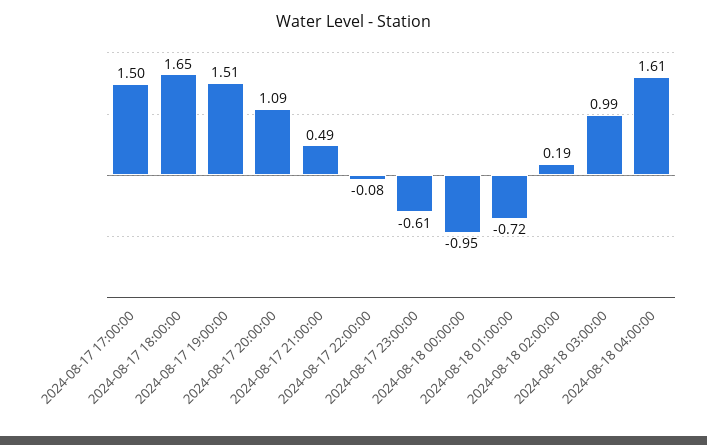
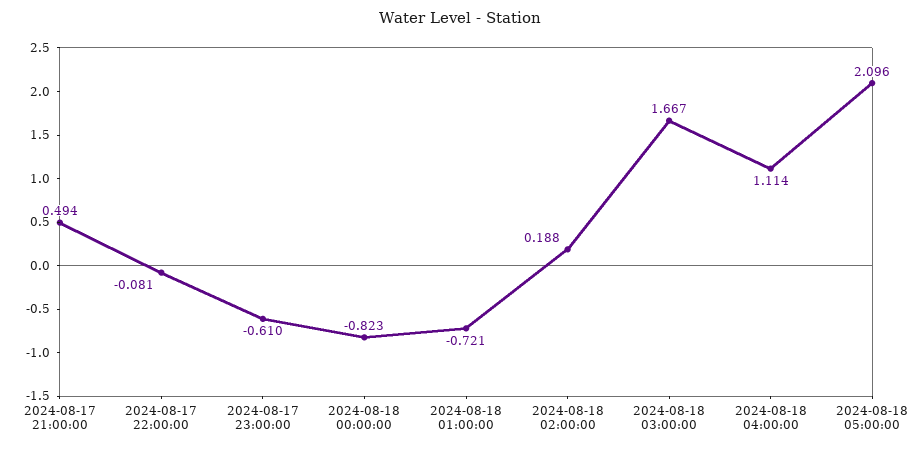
2024-08-17 17:00:00: 1.5 -> none
2024-08-17 18:00:00: 1.65 -> none
2024-08-17 19:00:00: 1.51 -> none
2024-08-17 20:00:00: 1.09 -> none
2024-08-18 00:00:00: -0.95 -> -0.823
2024-08-18 03:00:00: 0.99 -> 1.667
2024-08-18 04:00:00: 1.61 -> 1.114
2024-08-18 05:00:00: none -> 2.096

